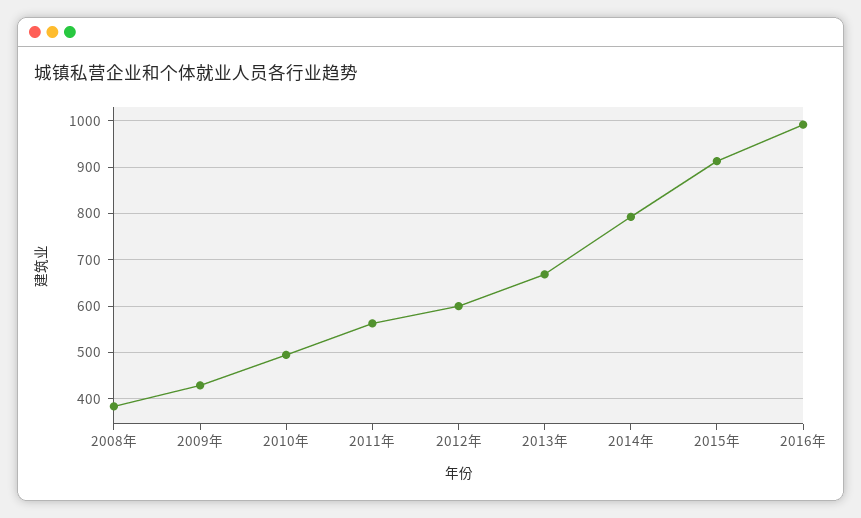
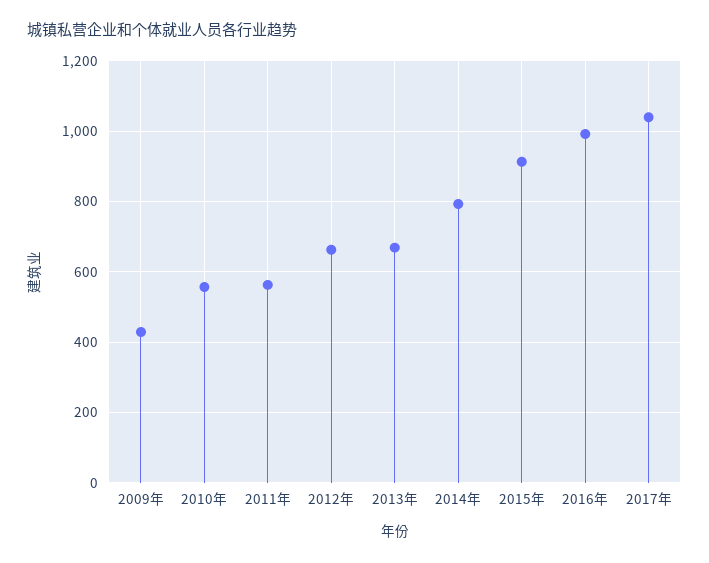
2008年: 380 -> none
2010年: 500 -> 560
2012年: 600 -> 660
2017年: none -> 1040

